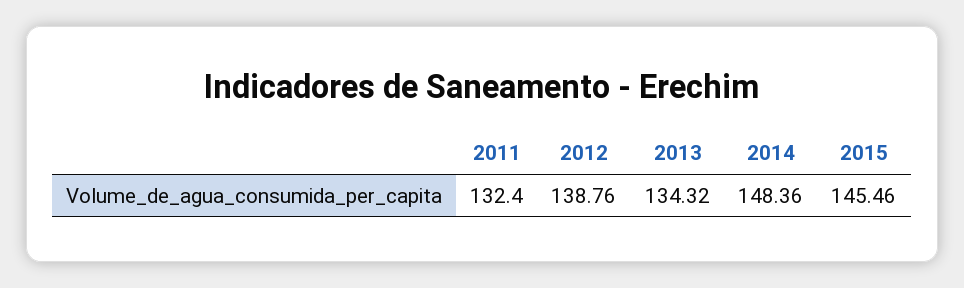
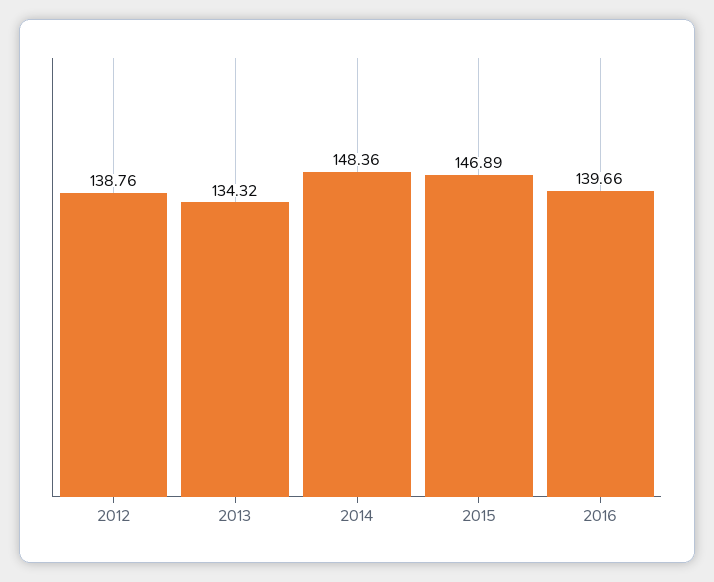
2011: 132.4 -> none
2015: 145.46 -> 146.89
2016: none -> 139.66

